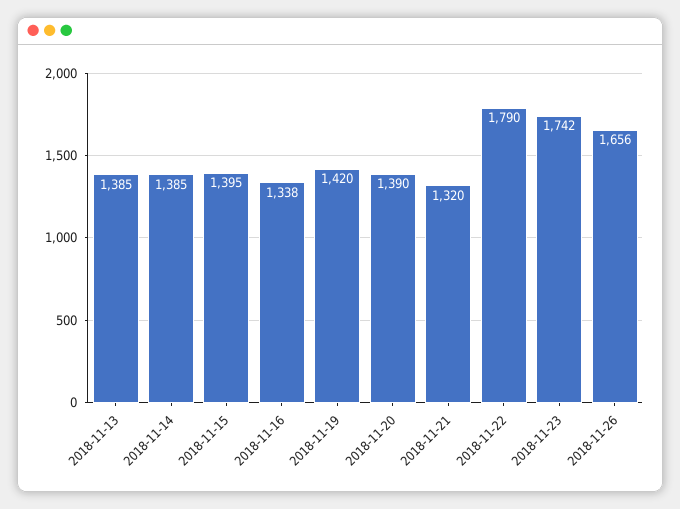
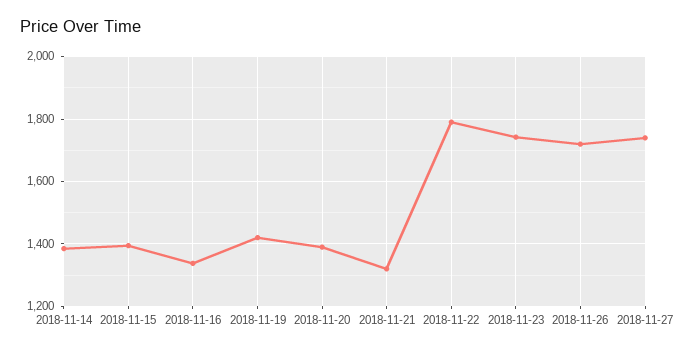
2018-11-13: 1385 -> none
2018-11-26: 1656 -> 1720
2018-11-27: none -> 1740

